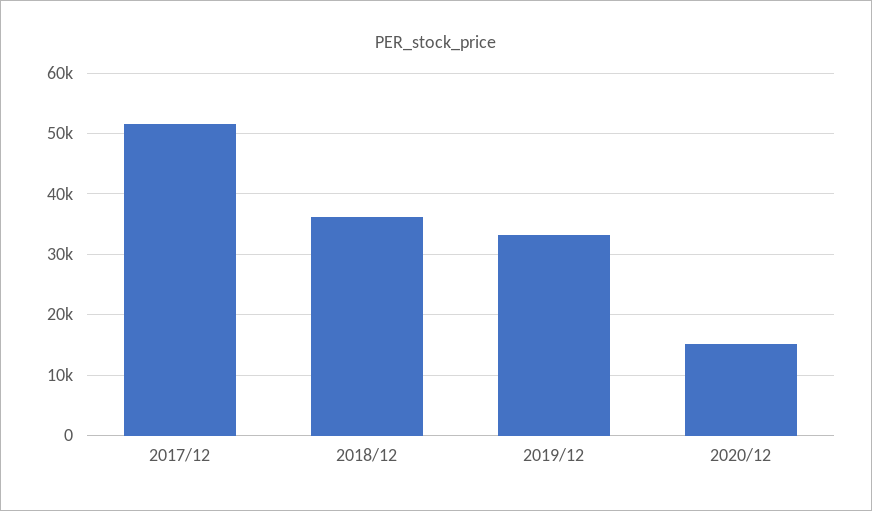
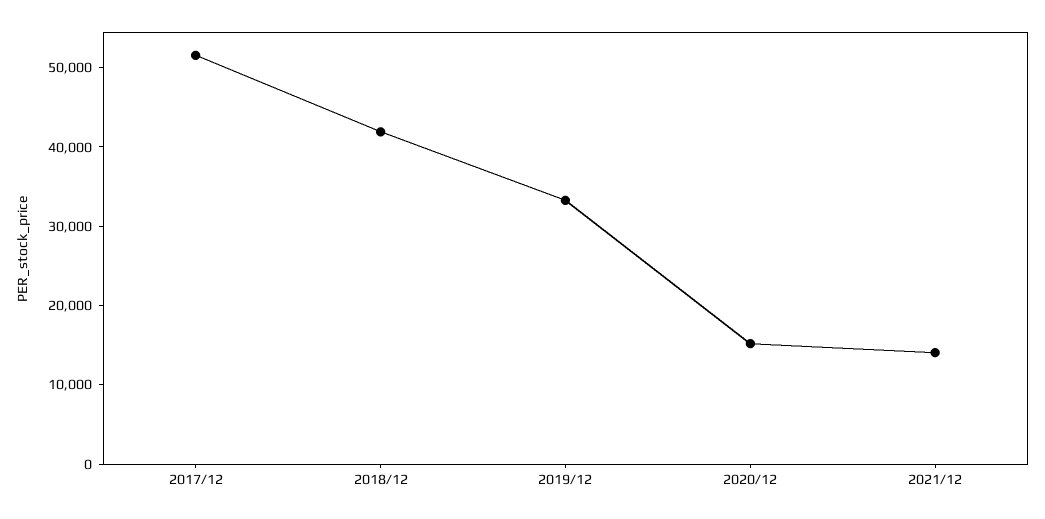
2018/12: 36000 -> 42000
2021/12: none -> 14000

